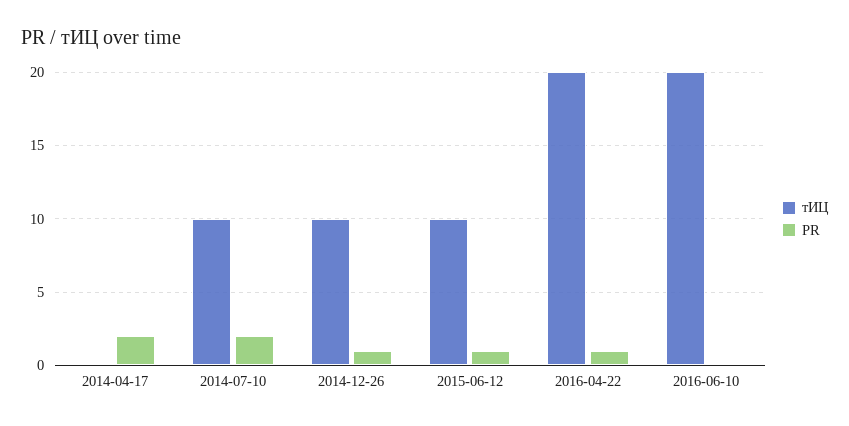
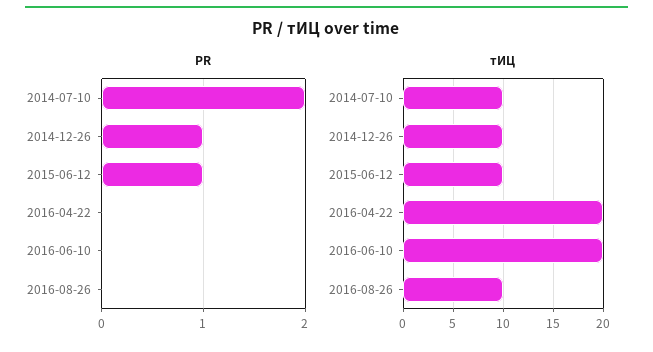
тИЦ, 2014-04-17: 0 -> none
PR, 2014-04-17: 2 -> none
PR, 2016-04-22: 1 -> 0
PR, 2016-08-26: none -> 0
тИЦ, 2016-08-26: none -> 10

